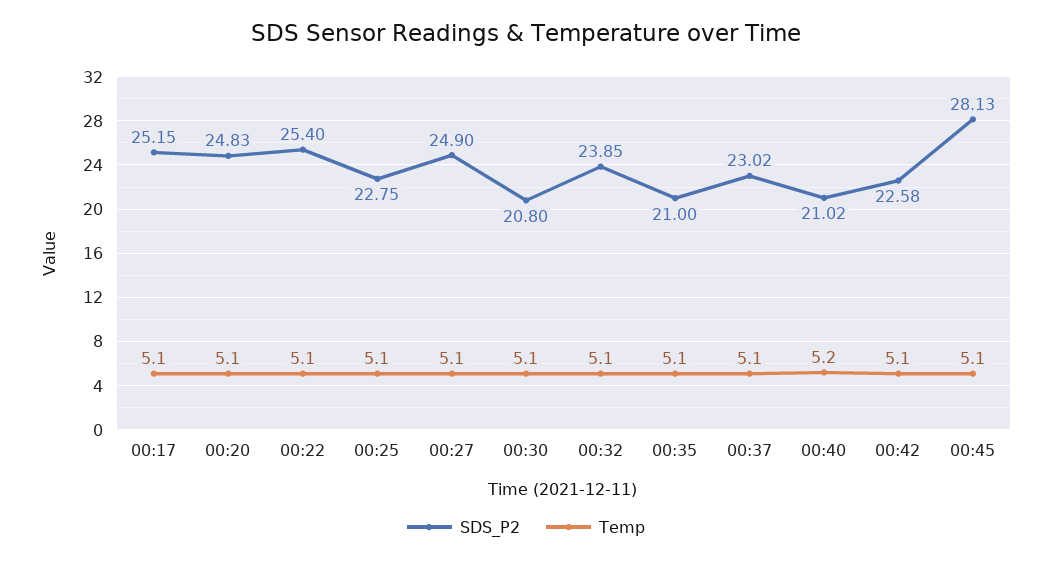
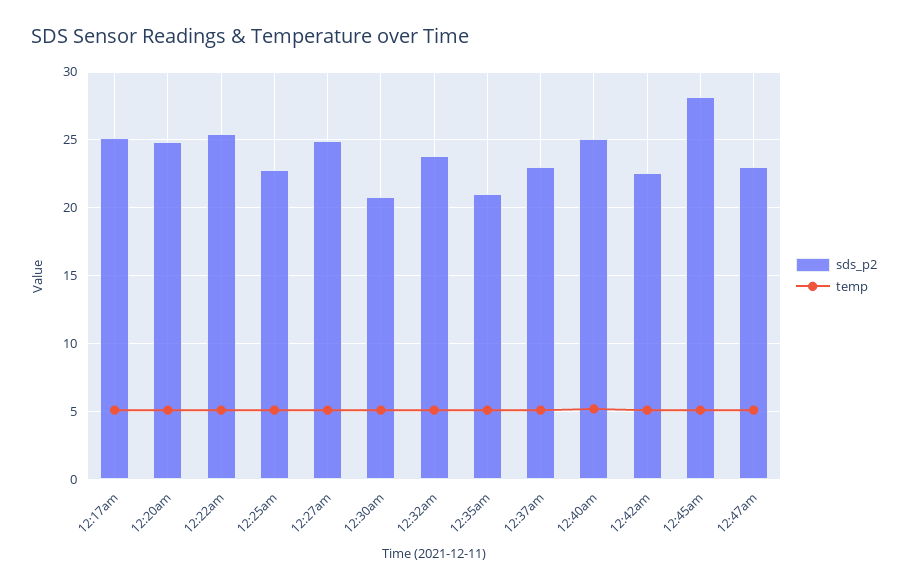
SDS_P2, 00:40: 21.02 -> 25
SDS_P2, 12:47am: none -> 23
Temp, 12:47am: none -> 5

